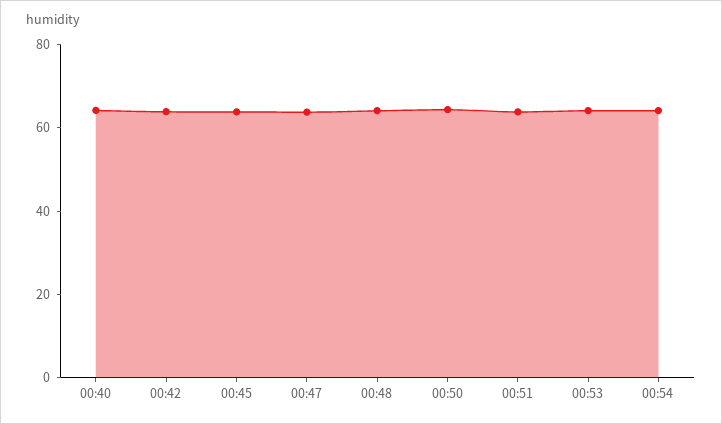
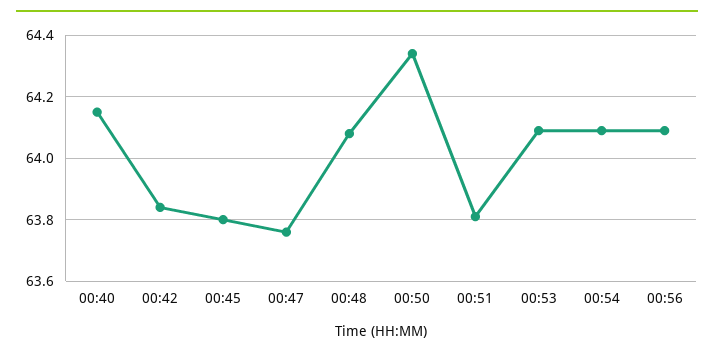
00:56: none -> 64.1

